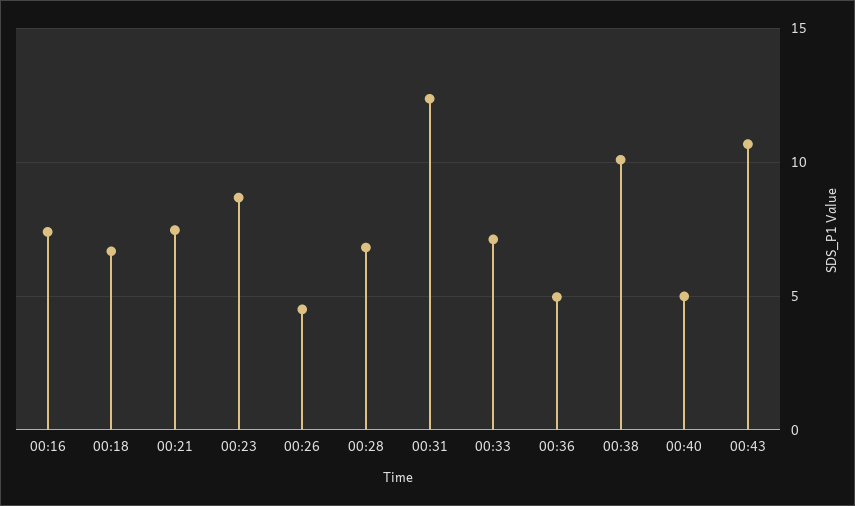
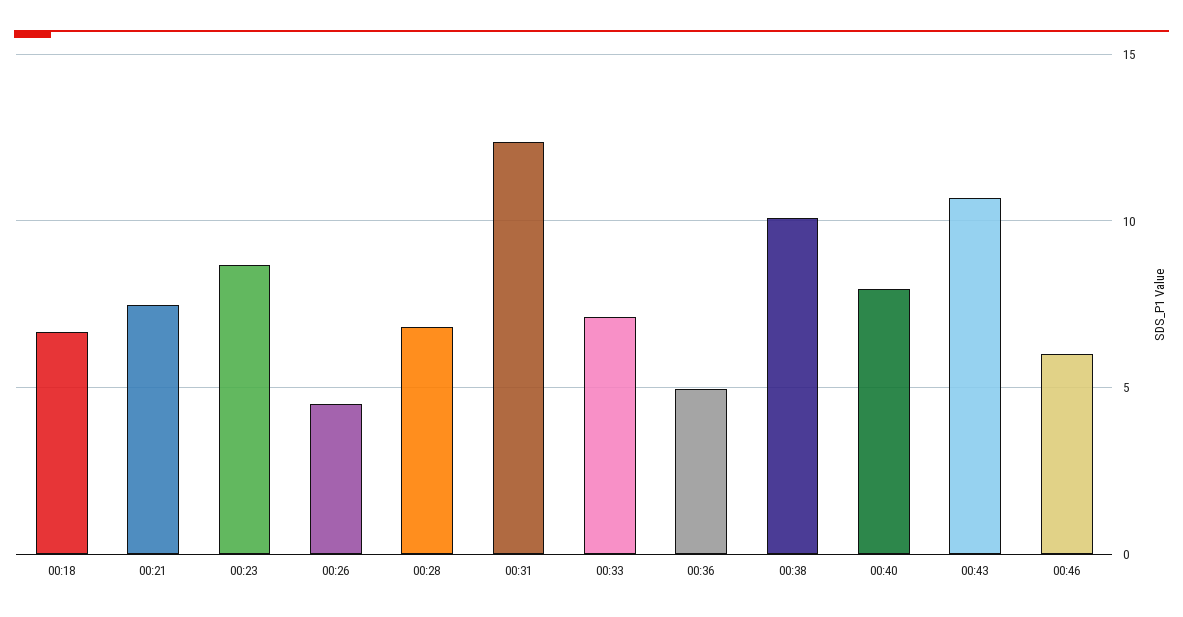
00:16: 7.5 -> none
00:40: 5 -> 8
00:46: none -> 6

